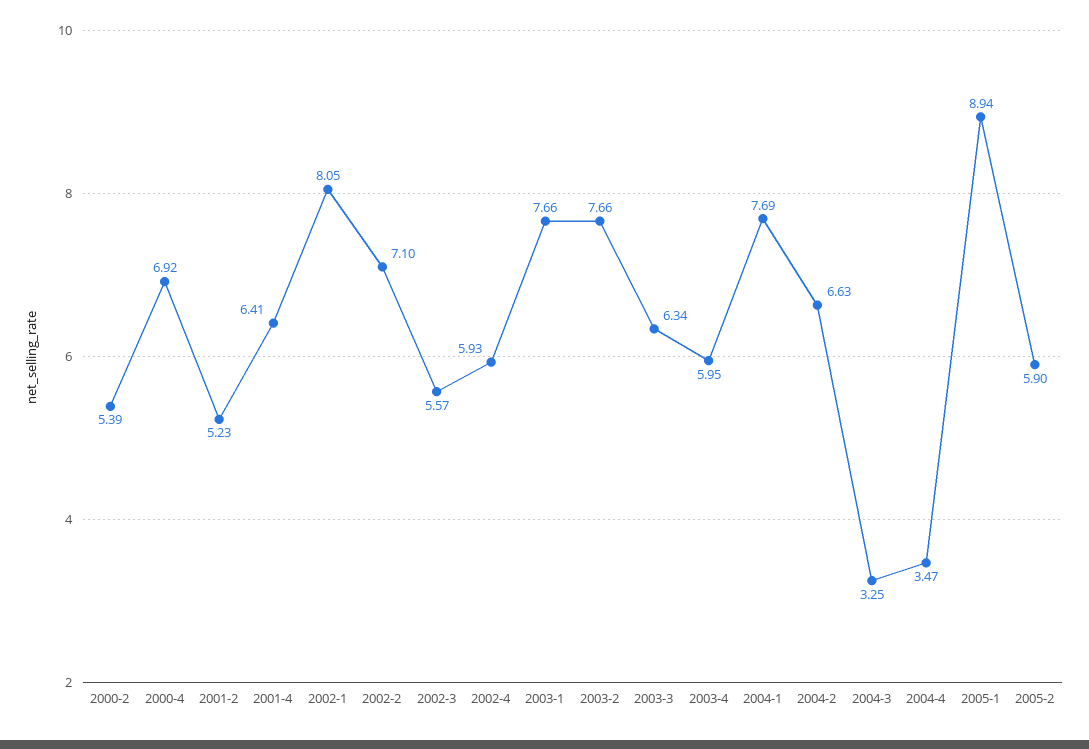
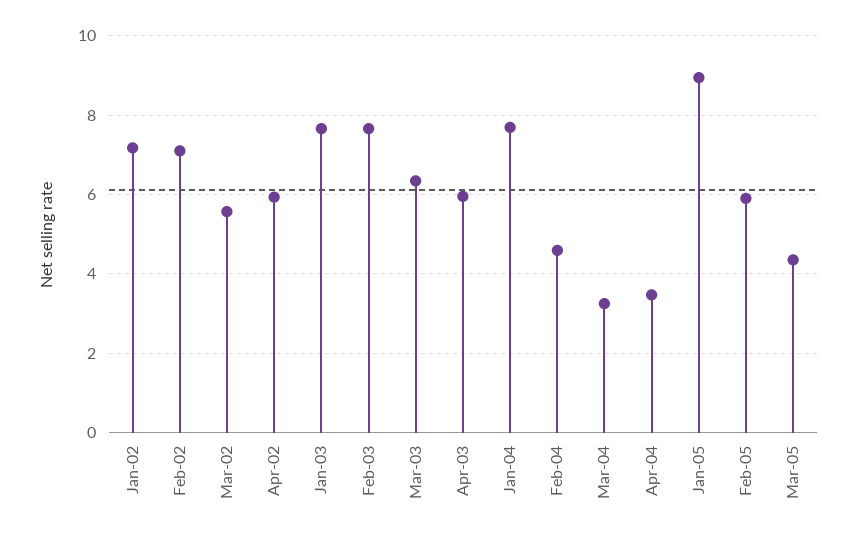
2000-2: 5.39 -> none
2000-4: 6.92 -> none
2001-2: 5.23 -> none
2001-4: 6.41 -> none
2002-1: 8.05 -> 7.2
2004-2: 6.63 -> 4.6
Mar-05: none -> 4.4

